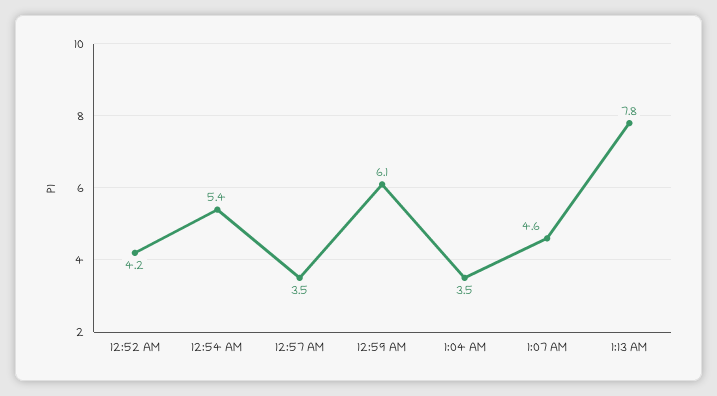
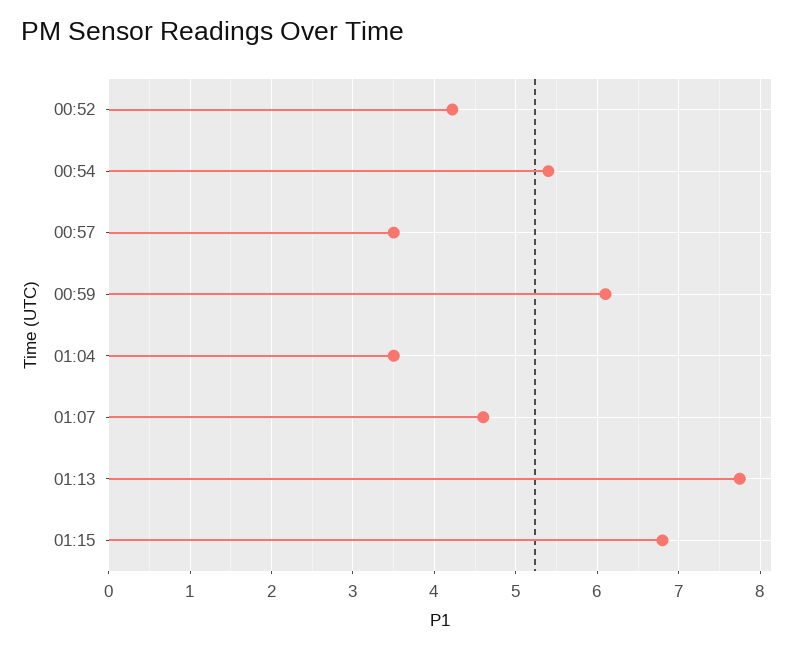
01:15: none -> 6.8

